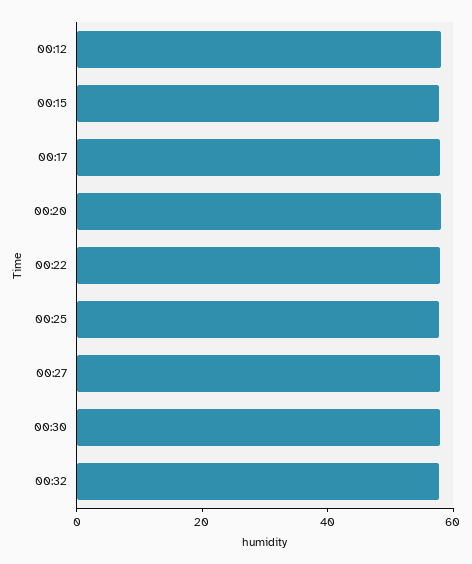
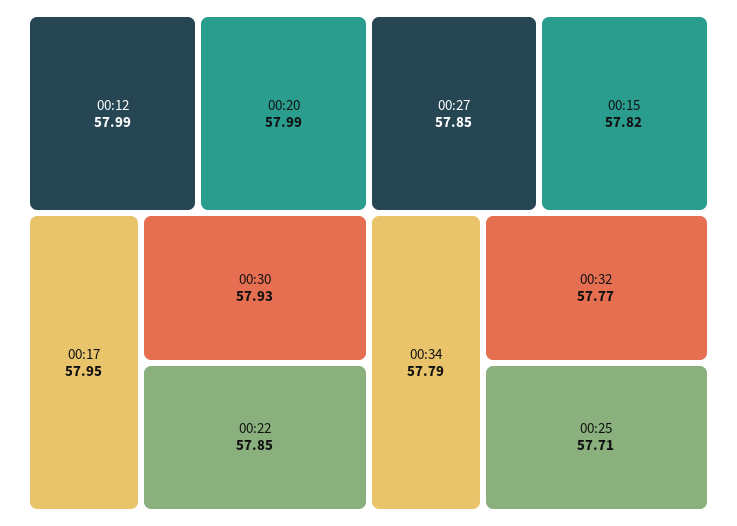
00:34: none -> 57.79

